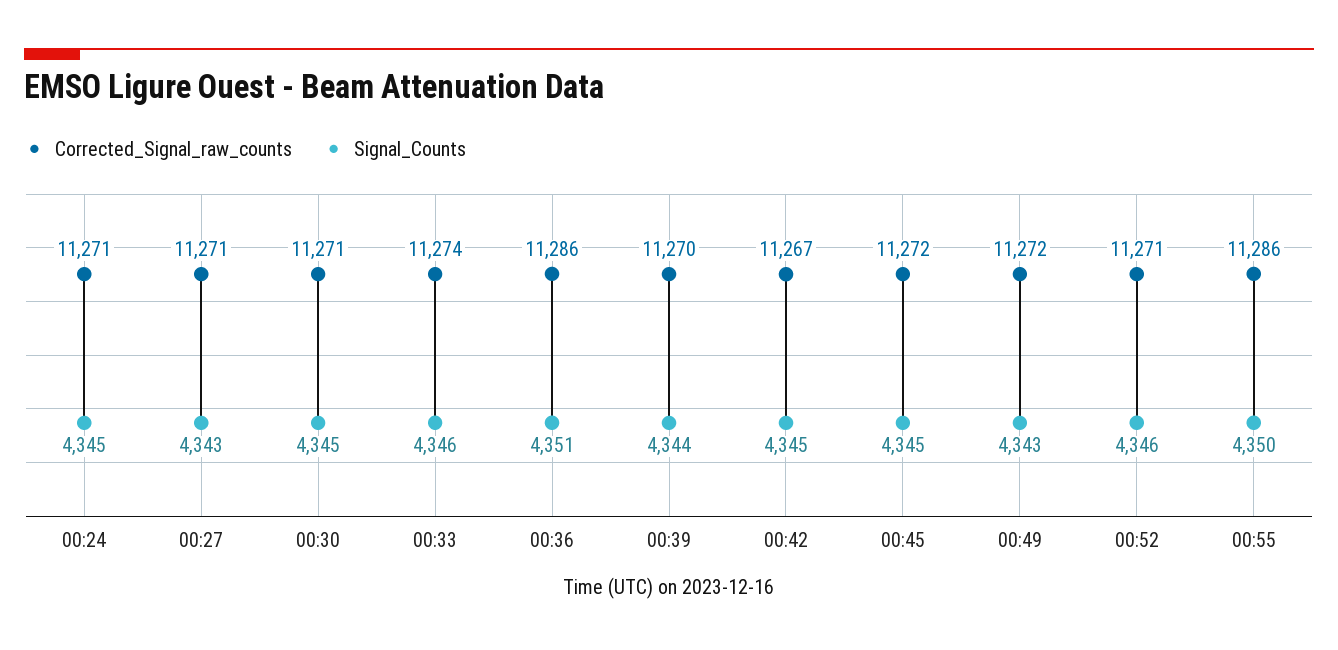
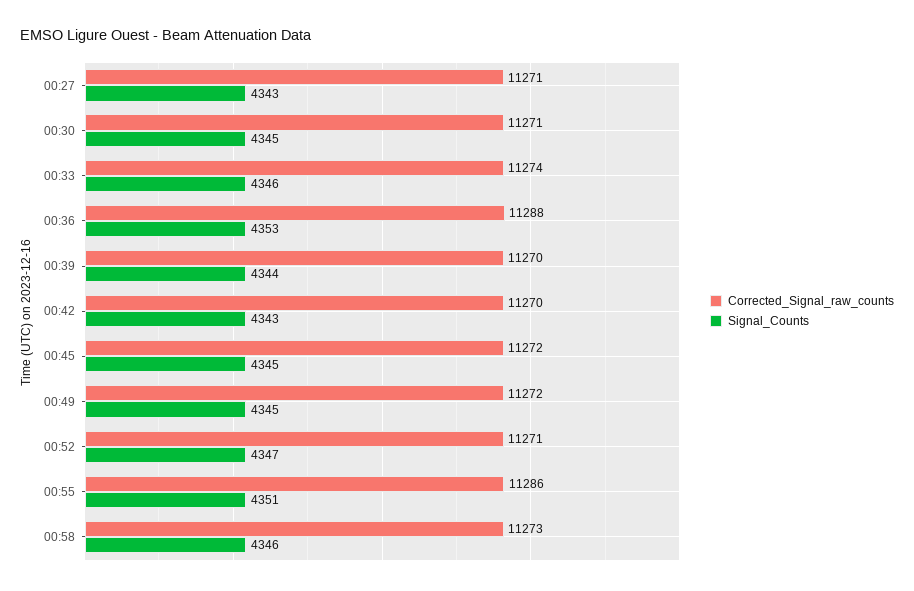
Corrected_Signal_raw_counts, 00:24: 11271 -> none
Signal_Counts, 00:24: 4345 -> none
Corrected_Signal_raw_counts, 00:36: 11286 -> 11288
Signal_Counts, 00:36: 4351 -> 4353
Corrected_Signal_raw_counts, 00:42: 11267 -> 11270
Signal_Counts, 00:42: 4345 -> 4343
Signal_Counts, 00:49: 4343 -> 4345
Signal_Counts, 00:52: 4346 -> 4347
Signal_Counts, 00:55: 4350 -> 4351
Corrected_Signal_raw_counts, 00:58: none -> 11273
Signal_Counts, 00:58: none -> 4346

